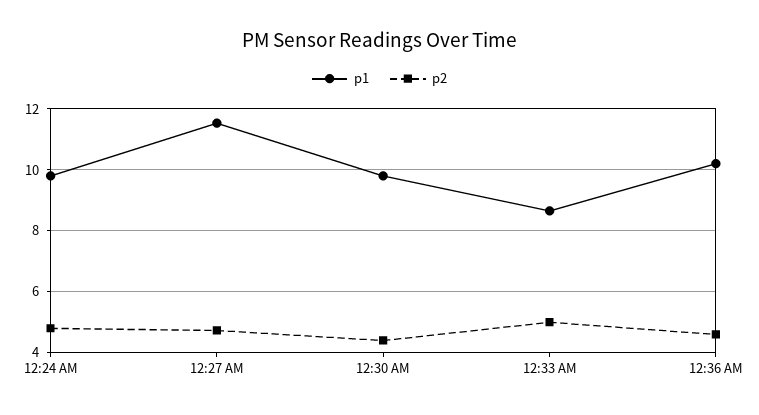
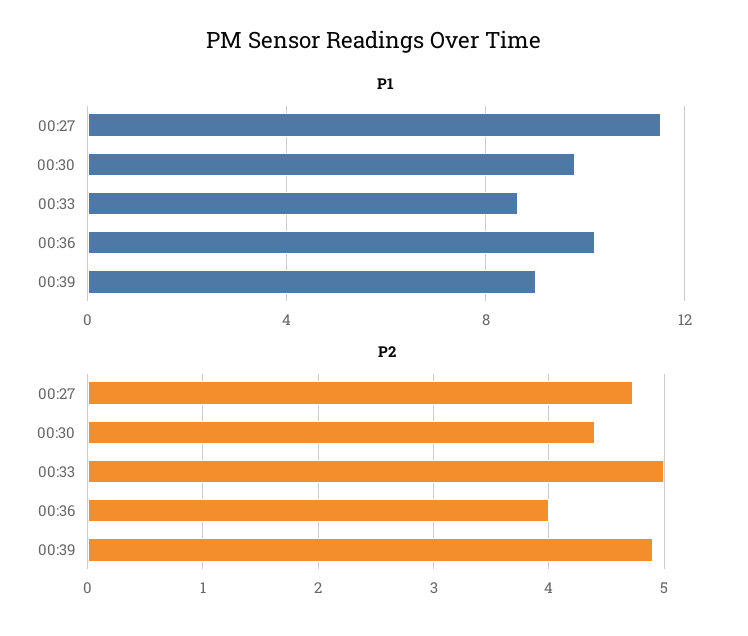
p1, 12:24 AM: 9.8 -> none
p2, 12:24 AM: 4.8 -> none
p2, 12:36 AM: 4.6 -> 4
p1, 00:39: none -> 9
p2, 00:39: none -> 4.9

